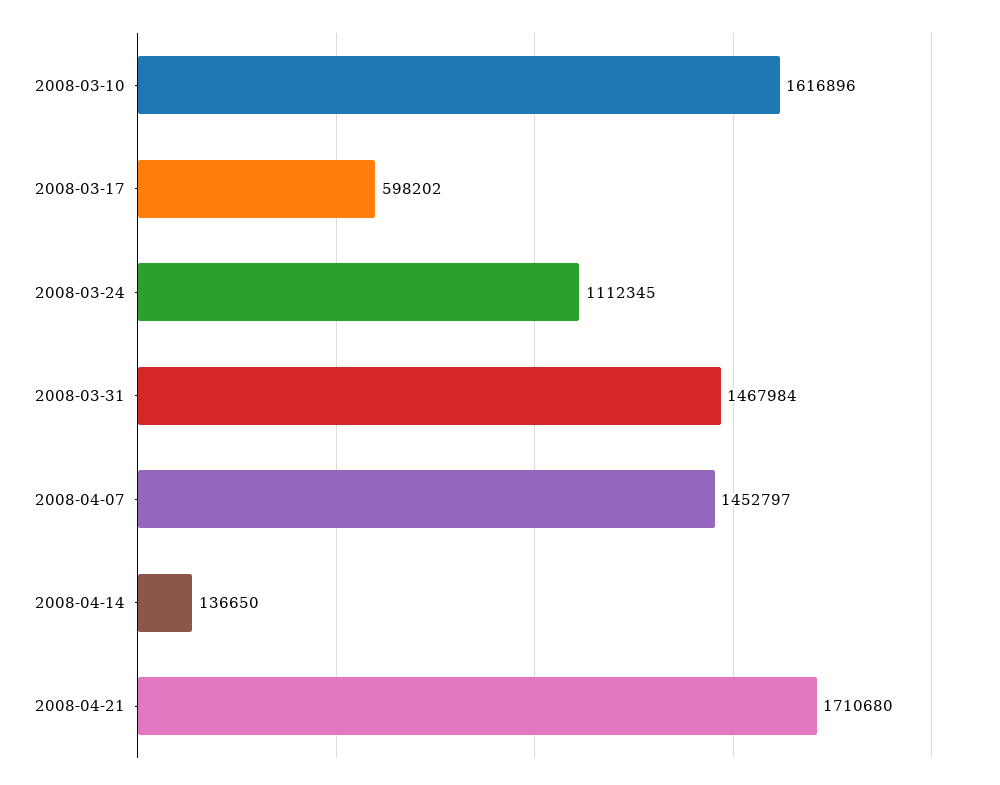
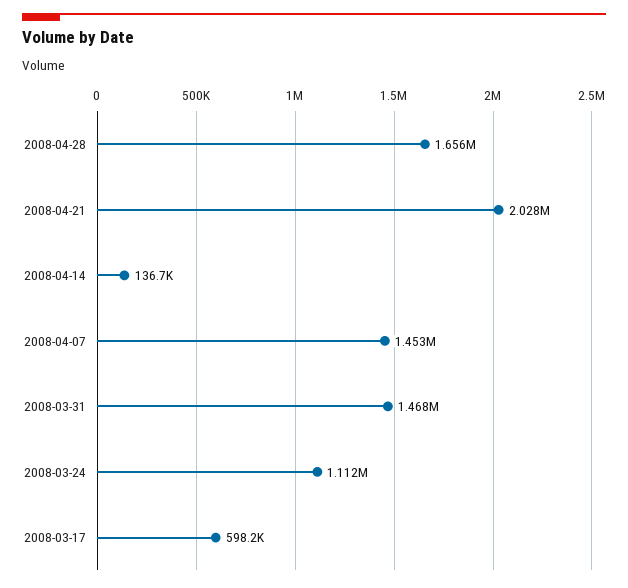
2008-03-10: 1616896 -> none
2008-04-21: 1710680 -> 2028000
2008-04-28: none -> 1656000

